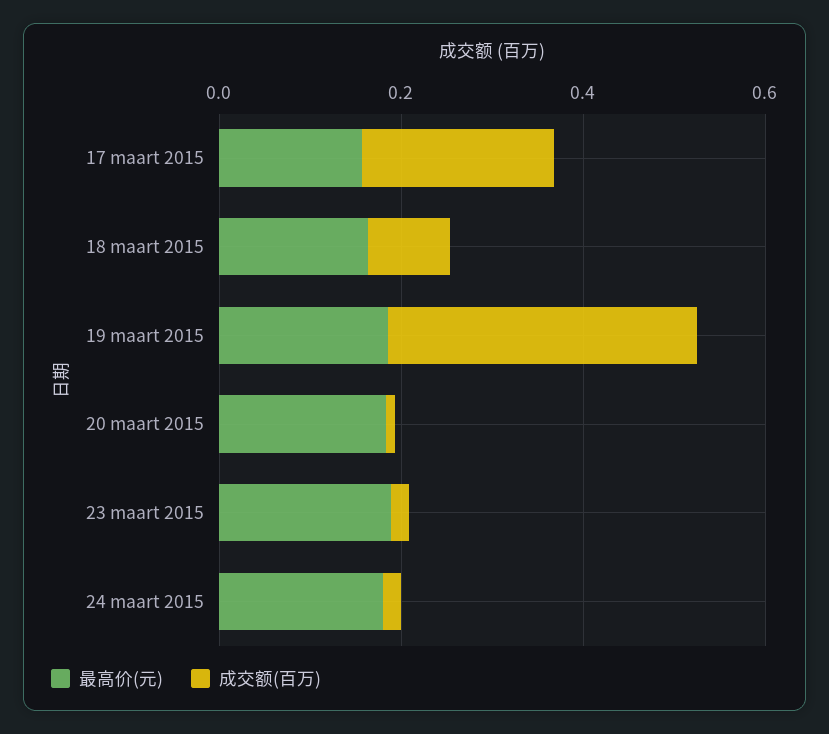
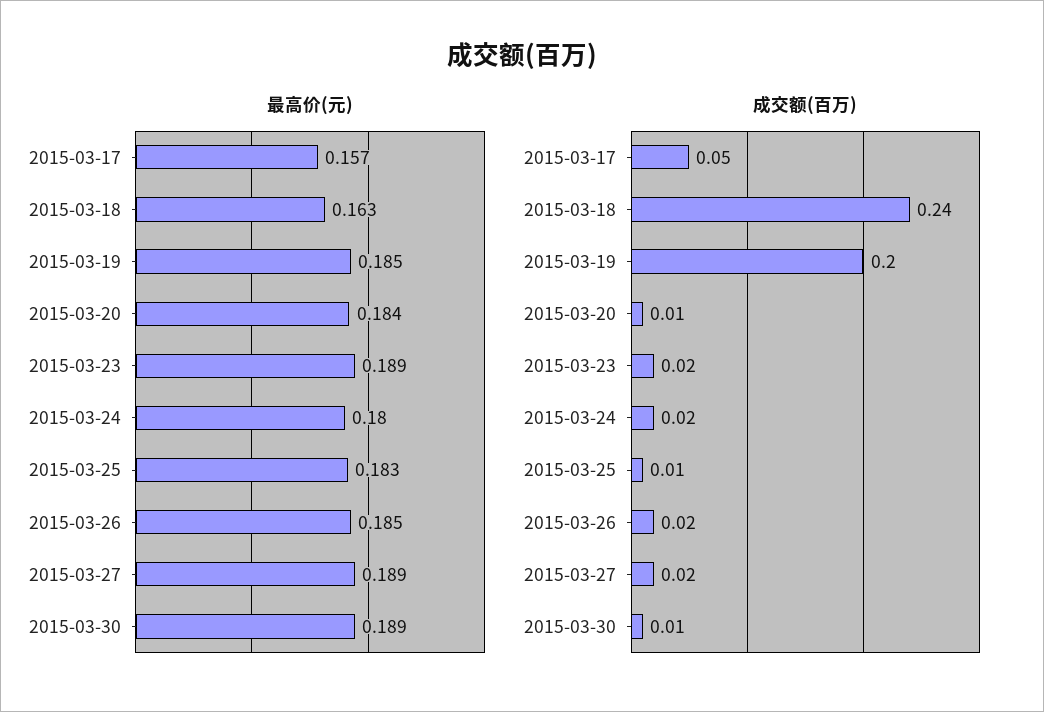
成交额(百万), 17 maart 2015: 0.2 -> 0.05
成交额(百万), 18 maart 2015: 0.1 -> 0.24
成交额(百万), 19 maart 2015: 0.35 -> 0.2
最高价(元), 2015-03-25: none -> 0.183
最高价(元), 2015-03-26: none -> 0.185
最高价(元), 2015-03-27: none -> 0.189
最高价(元), 2015-03-30: none -> 0.189
成交额(百万), 2015-03-25: none -> 0.01
成交额(百万), 2015-03-26: none -> 0.02
成交额(百万), 2015-03-27: none -> 0.02
成交额(百万), 2015-03-30: none -> 0.01

